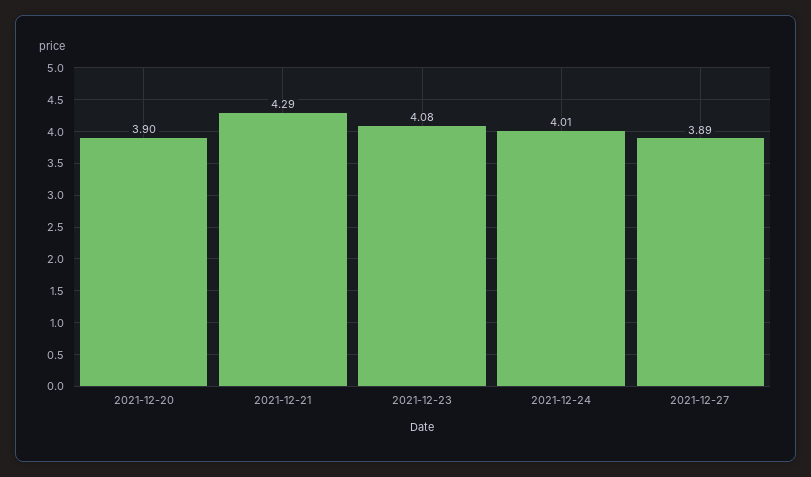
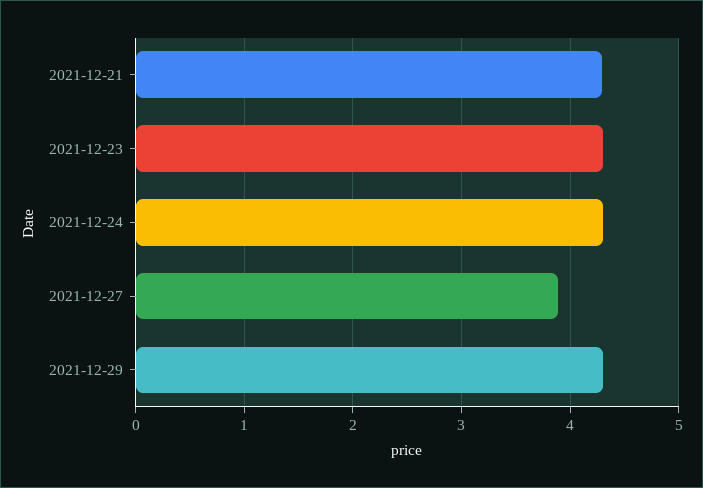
2021-12-20: 3.9 -> none
2021-12-23: 4.08 -> 4.3
2021-12-24: 4.01 -> 4.3
2021-12-29: none -> 4.3

